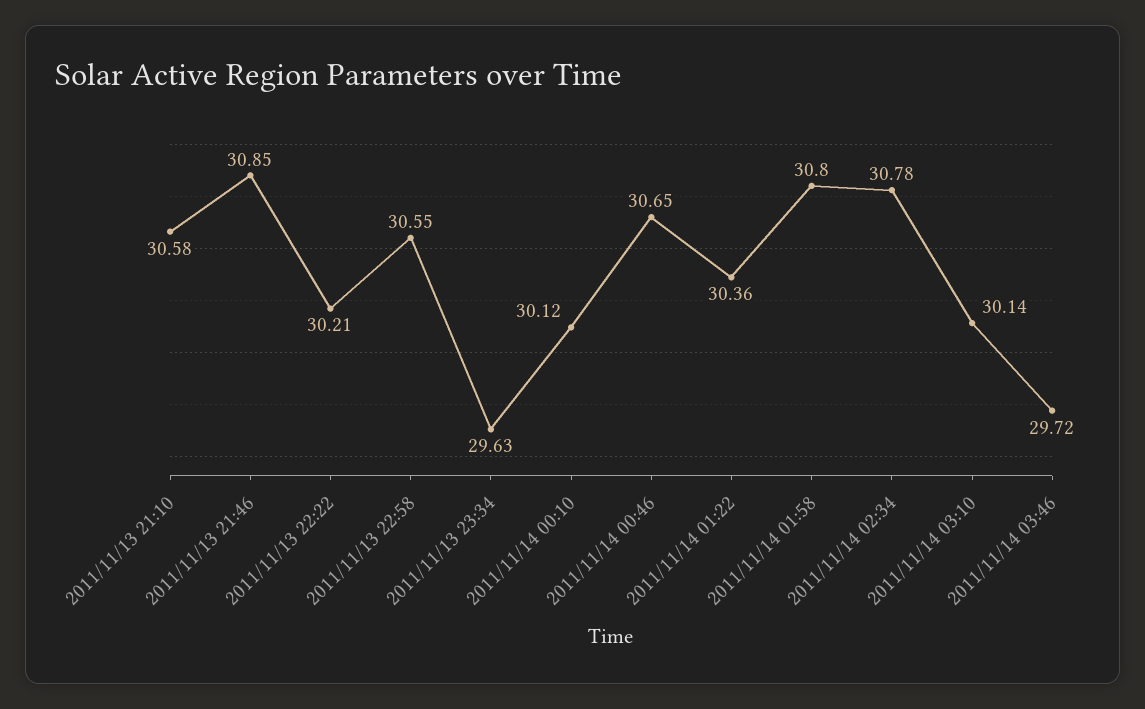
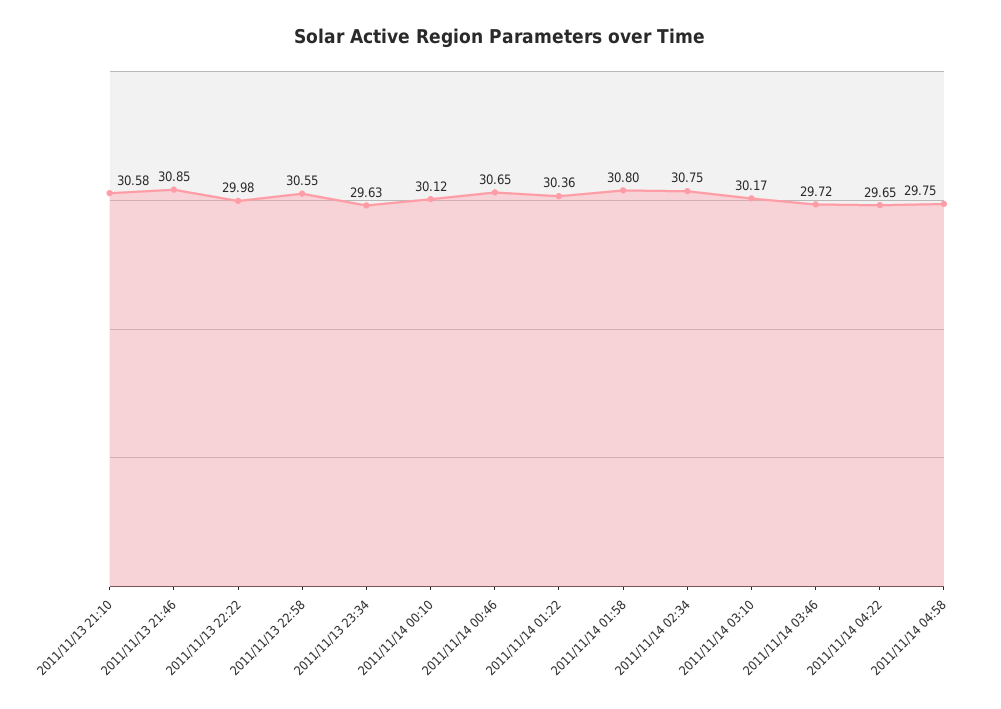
2011/11/13 22:22: 30.21 -> 29.98
2011/11/14 02:34: 30.78 -> 30.75
2011/11/14 03:10: 30.14 -> 30.17
2011/11/14 04:22: none -> 29.65
2011/11/14 04:58: none -> 29.75

